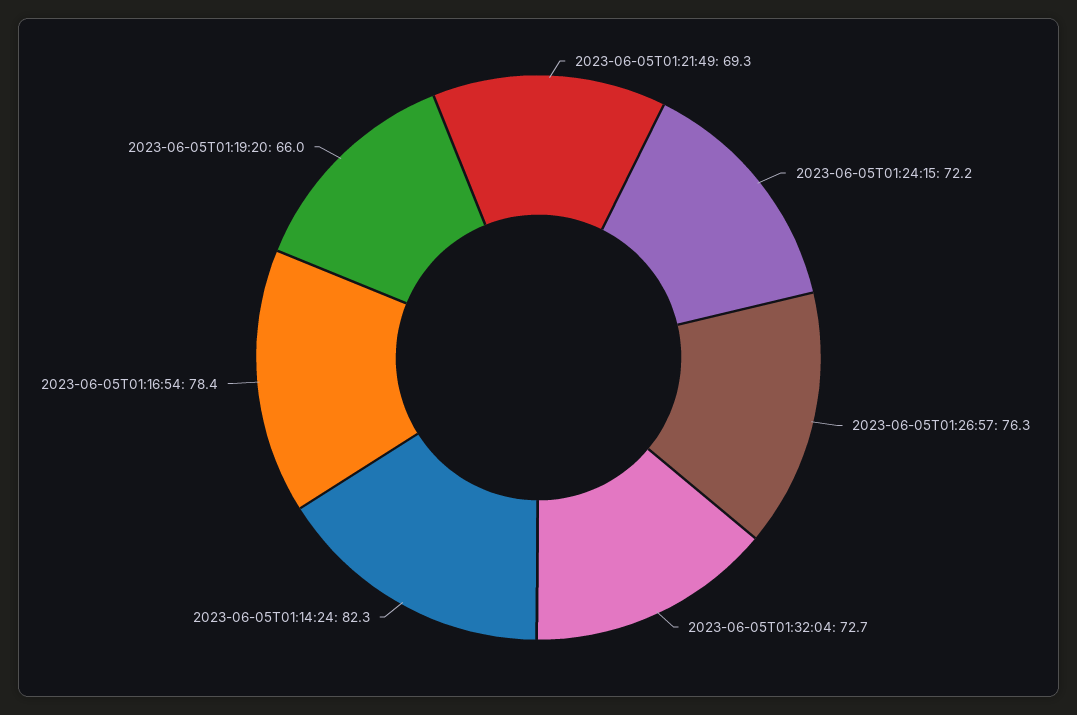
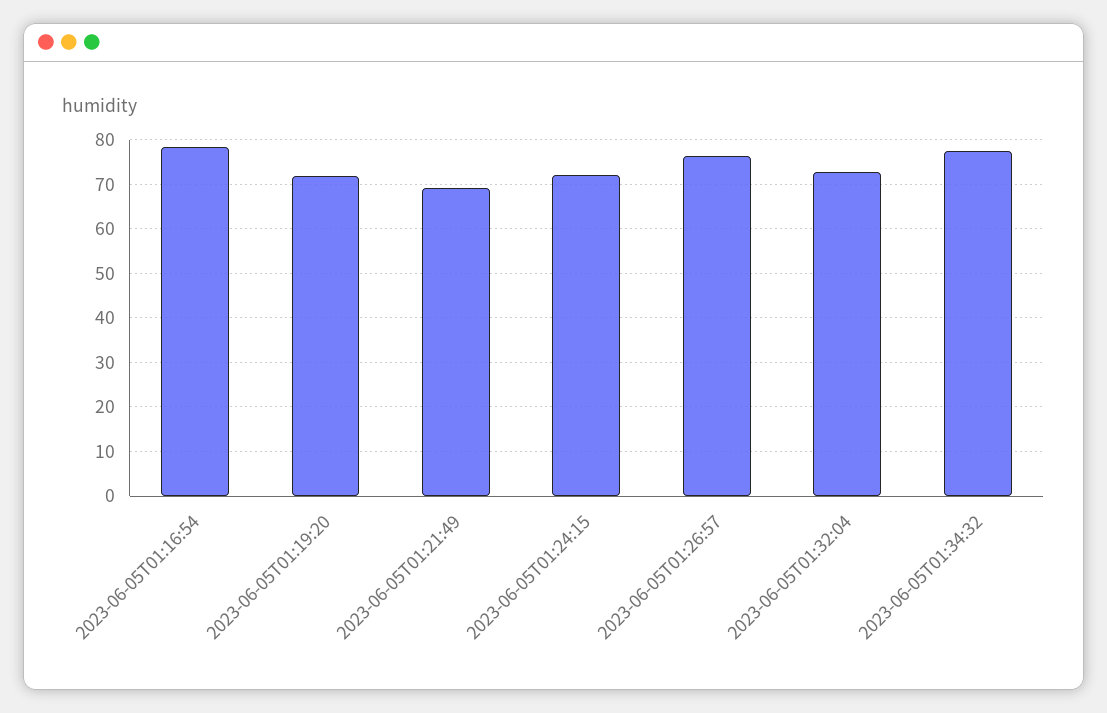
2023-06-05T01:14:24: 82.3 -> none
2023-06-05T01:19:20: 66 -> 72
2023-06-05T01:34:32: none -> 78

